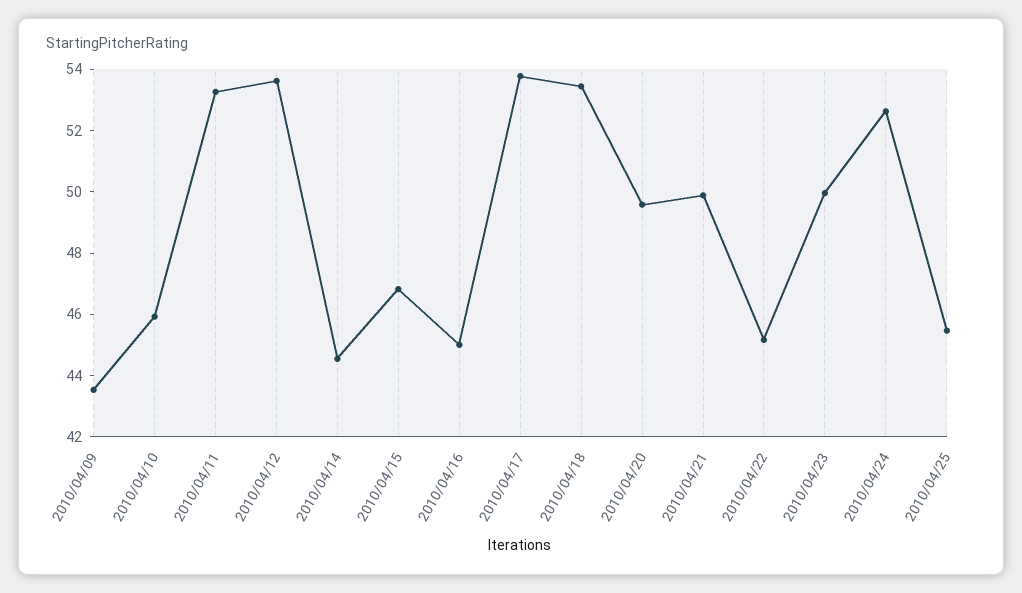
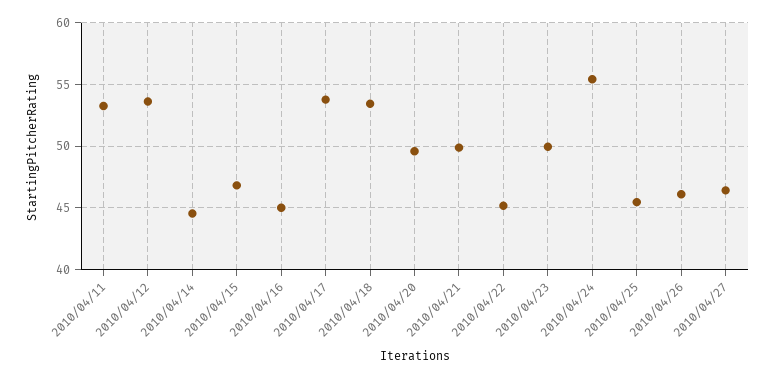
2010/04/09: 43.5 -> none
2010/04/10: 46 -> none
2010/04/24: 52.5 -> 55.5
2010/04/26: none -> 46
2010/04/27: none -> 46.5

